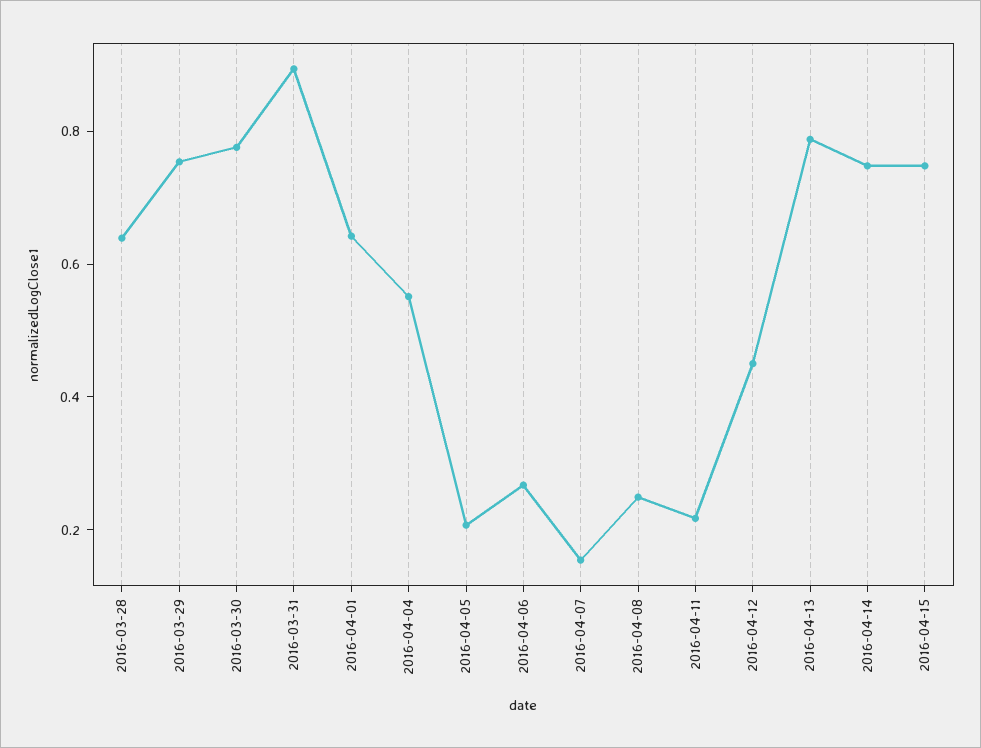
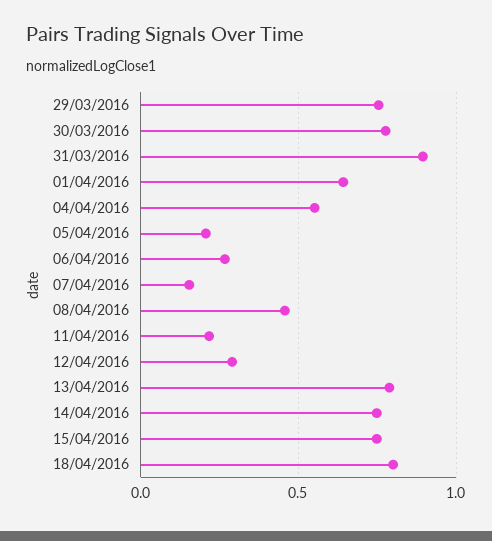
2016-03-28: 0.65 -> none
2016-04-08: 0.25 -> 0.45
2016-04-12: 0.45 -> 0.3
18/04/2016: none -> 0.8

